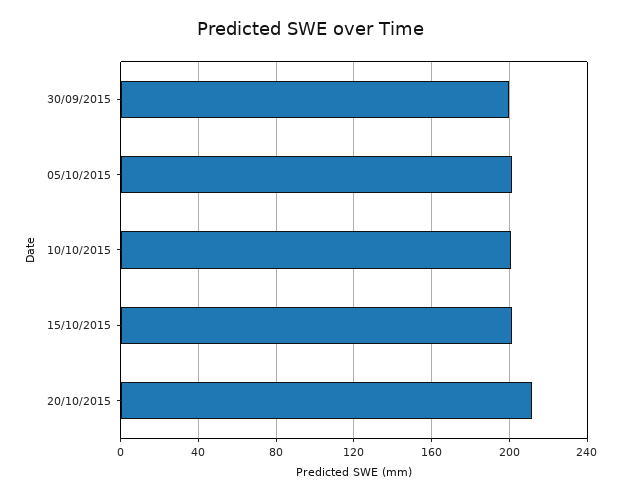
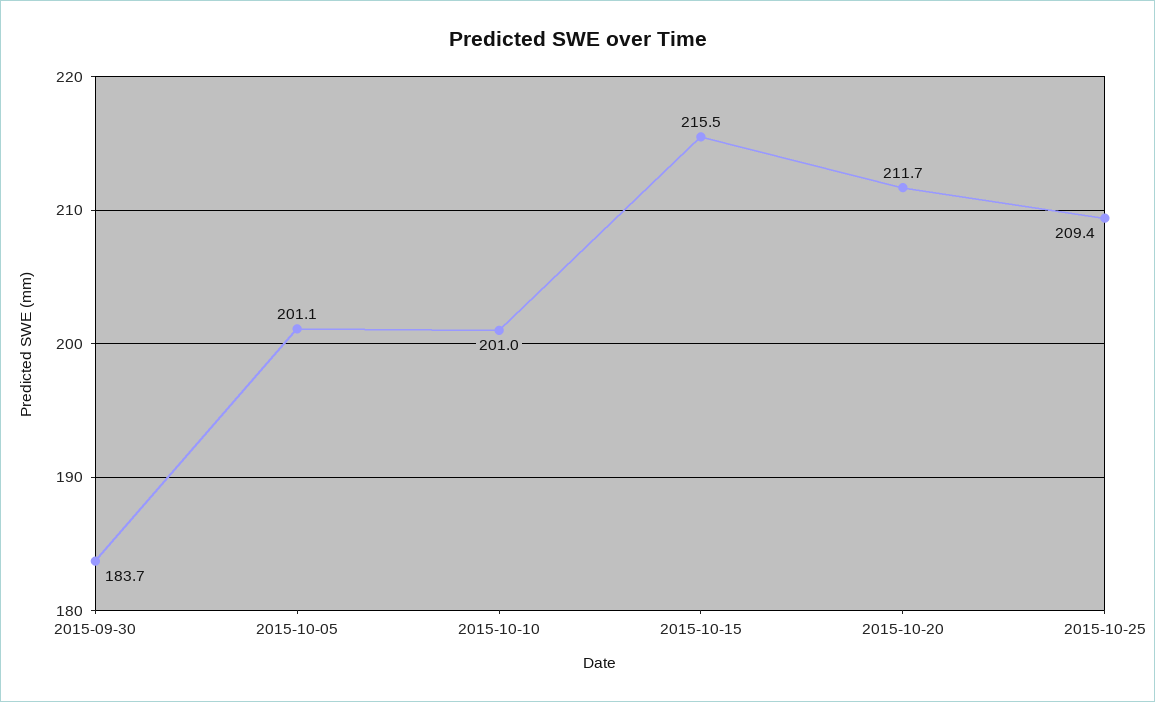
30/09/2015: 200 -> 183.7
15/10/2015: 200 -> 215.5
2015-10-25: none -> 209.4

